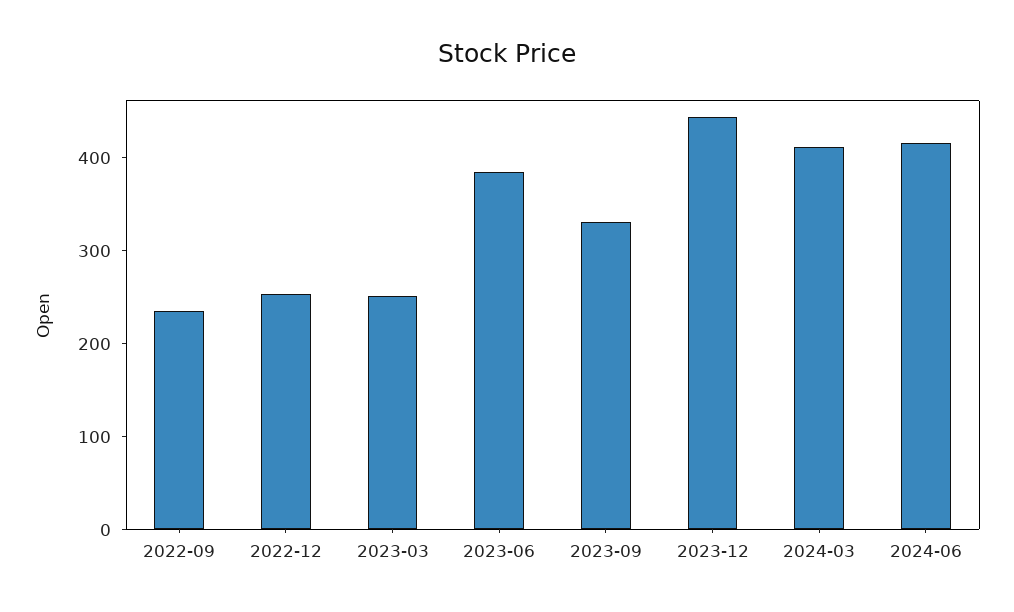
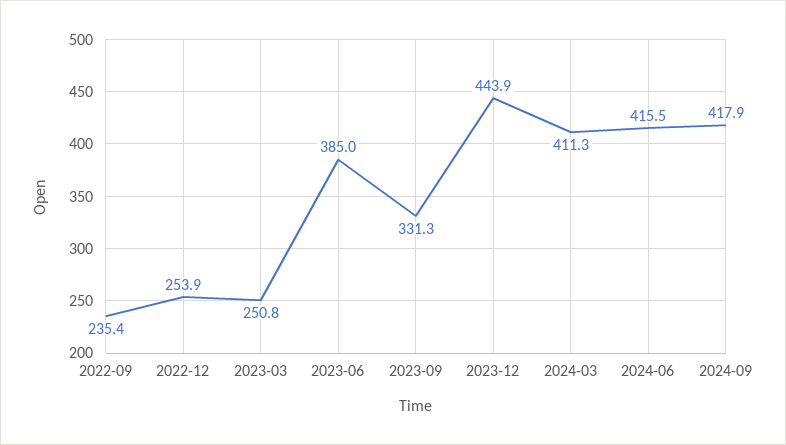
2024-09: none -> 417.9

